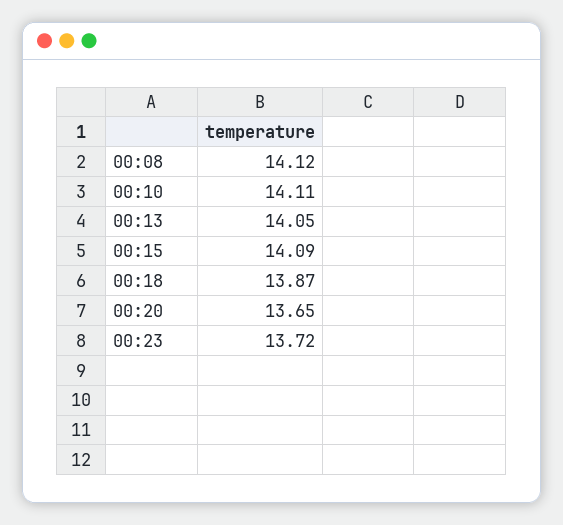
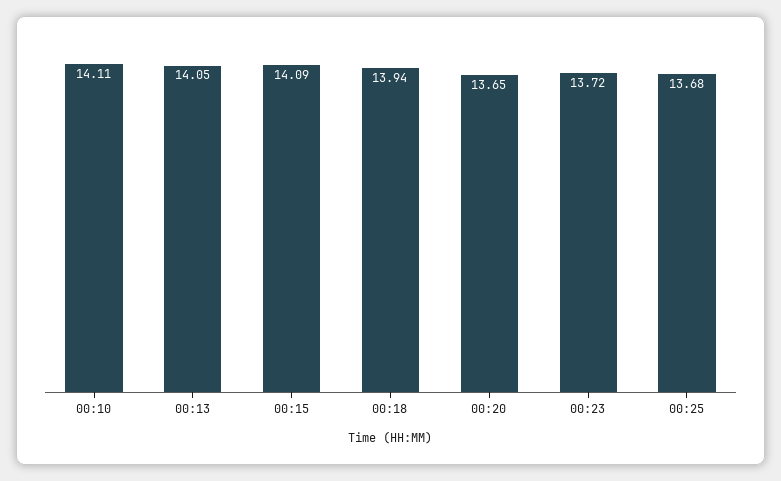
00:08: 14.12 -> none
00:18: 13.87 -> 13.94
00:25: none -> 13.68

